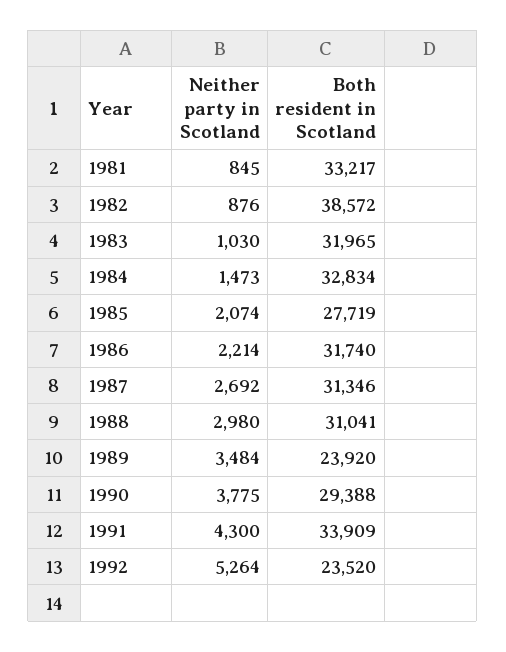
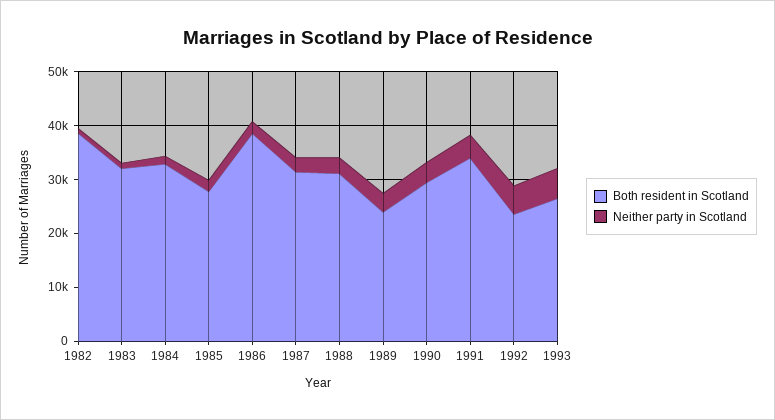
Neither party in Scotland, 1981: 845 -> none
Both resident in Scotland, 1981: 33217 -> none
Both resident in Scotland, 1986: 31740 -> 38000
Both resident in Scotland, 1993: none -> 26000
Neither party in Scotland, 1993: none -> 6000

